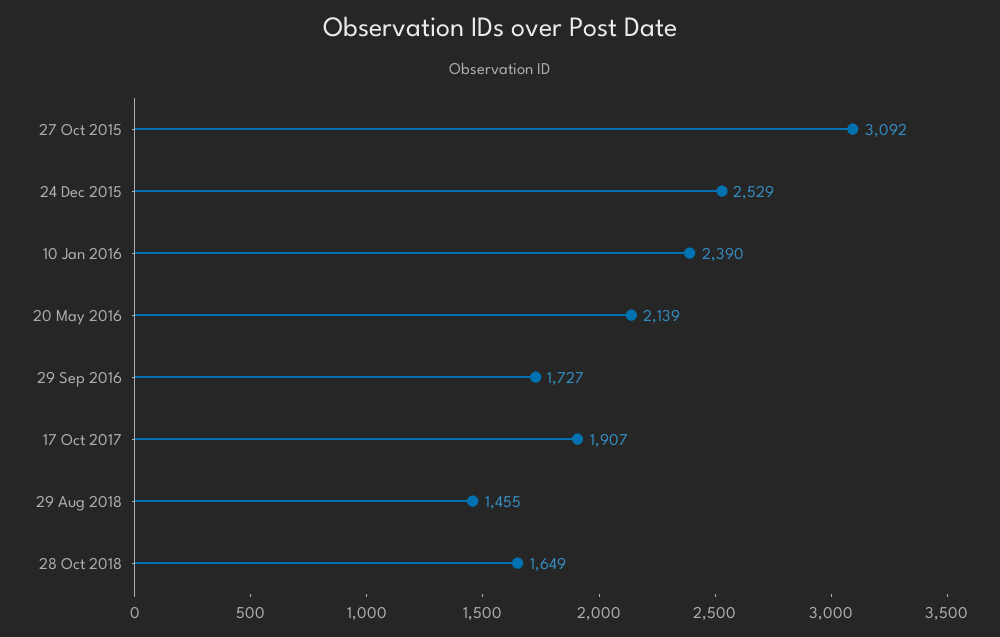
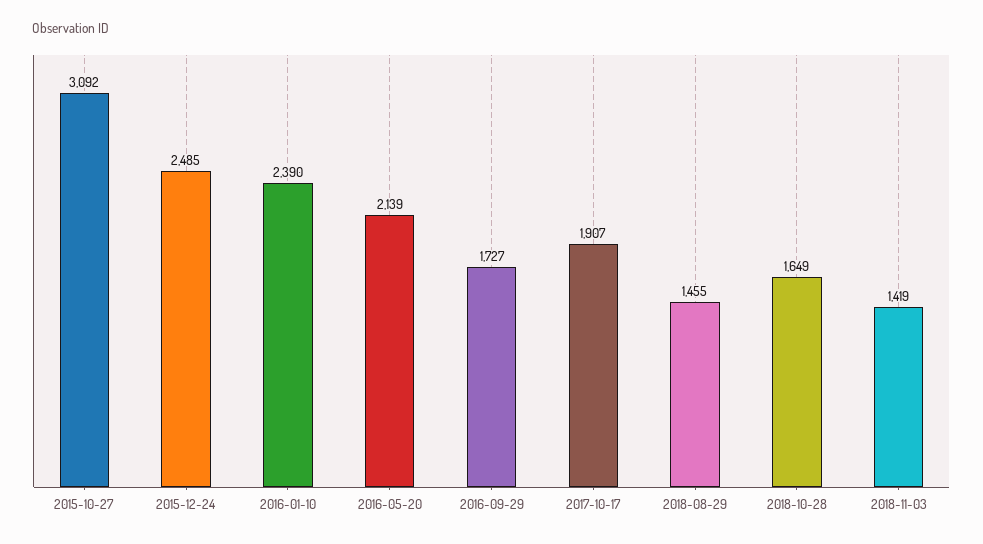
24 Dec 2015: 2529 -> 2485
2018-11-03: none -> 1419

